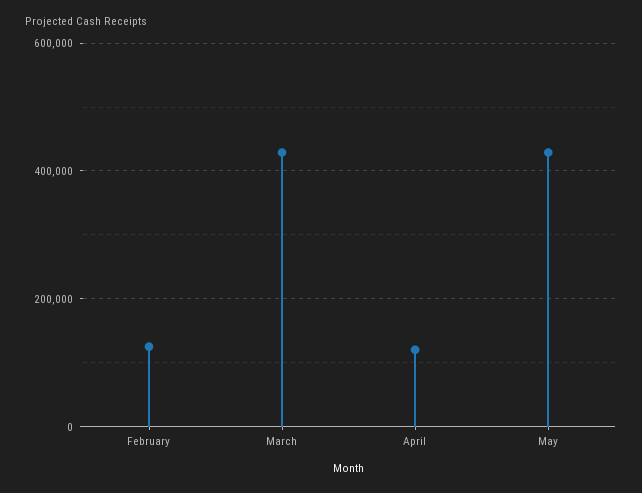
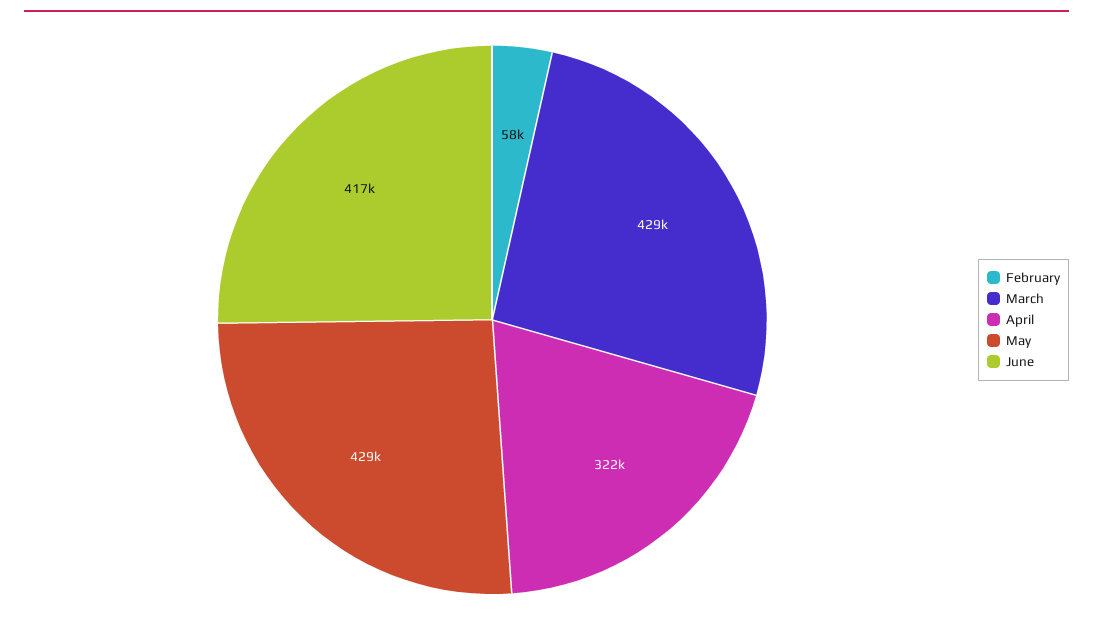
February: 120000 -> 58000
April: 120000 -> 322000
June: none -> 417000

